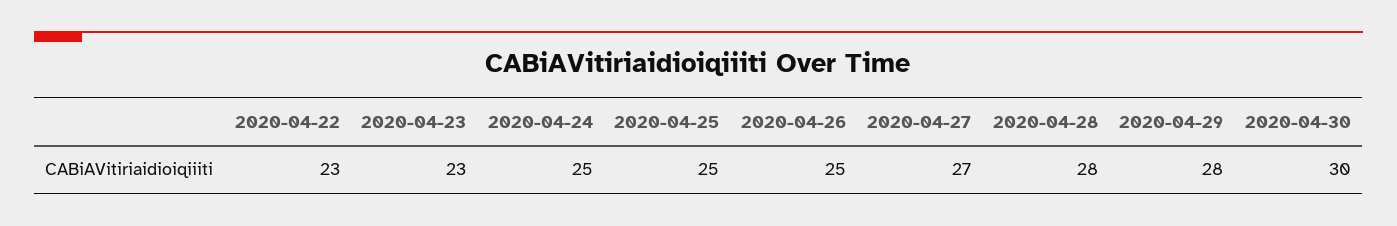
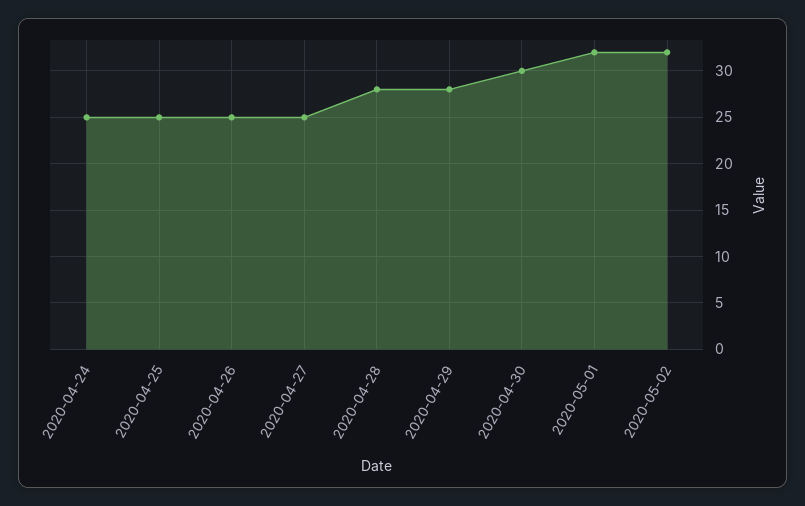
2020-04-22: 23 -> none
2020-04-23: 23 -> none
2020-04-27: 27 -> 25
2020-05-01: none -> 32
2020-05-02: none -> 32

